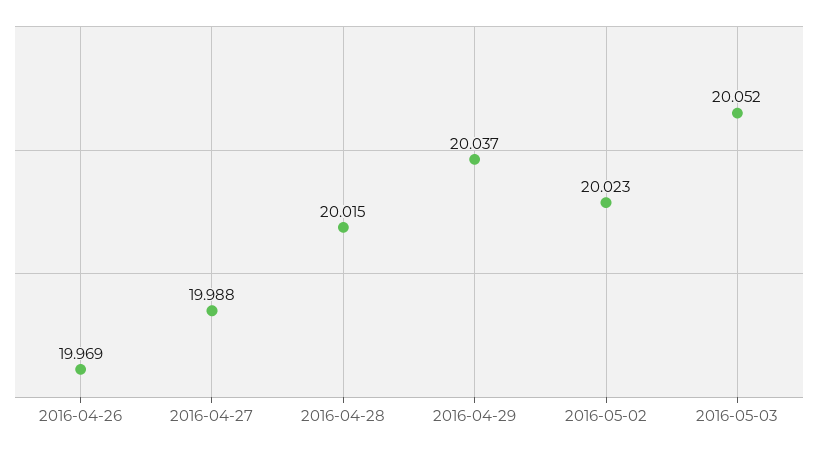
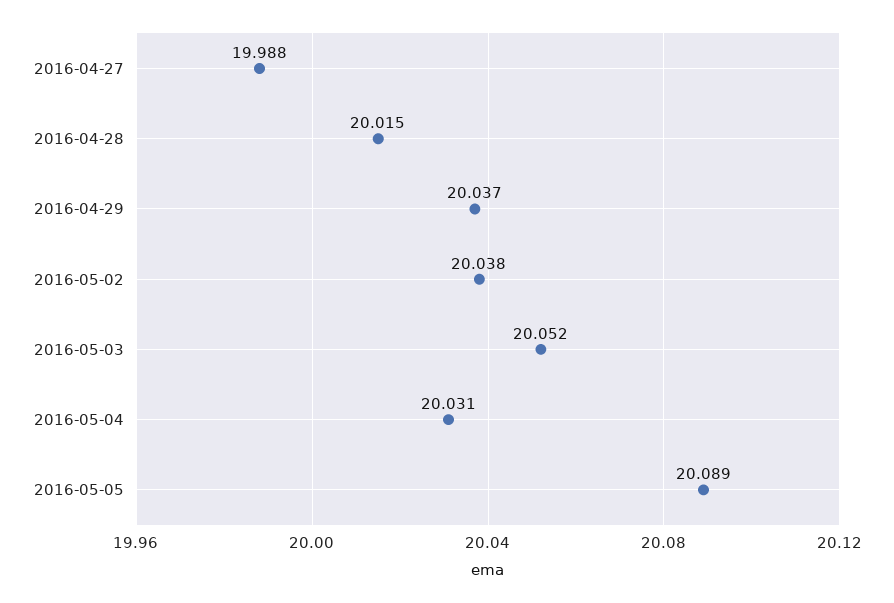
2016-04-26: 19.969 -> none
2016-05-02: 20.023 -> 20.038
2016-05-04: none -> 20.031
2016-05-05: none -> 20.089

